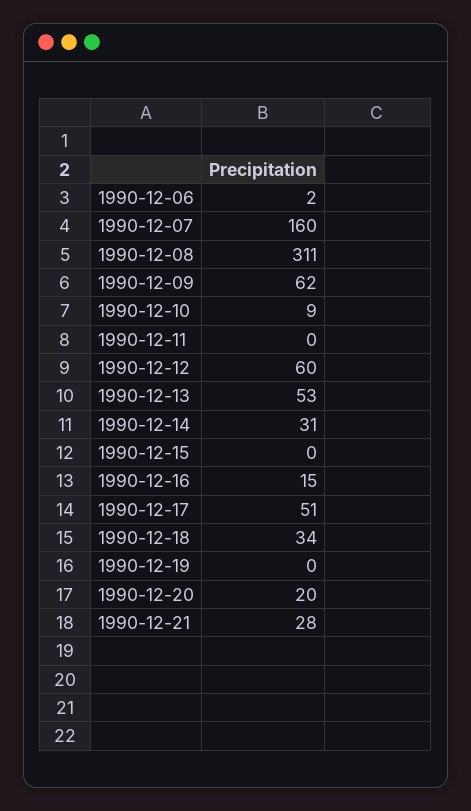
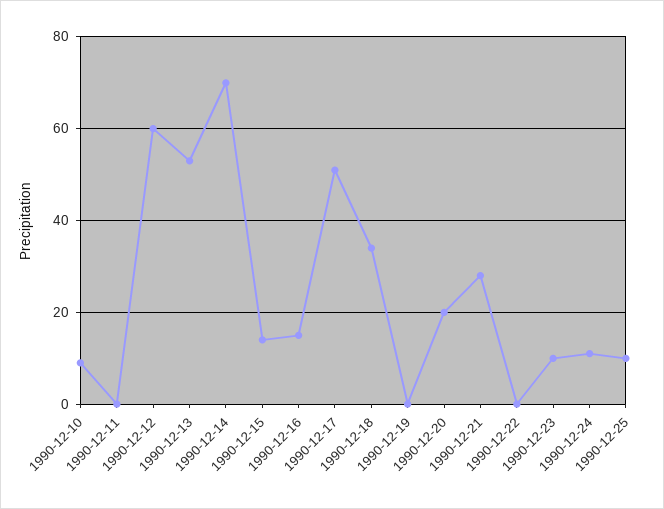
1990-12-06: 2 -> none
1990-12-07: 160 -> none
1990-12-08: 311 -> none
1990-12-09: 62 -> none
1990-12-14: 31 -> 70
1990-12-15: 0 -> 15
1990-12-22: none -> 0
1990-12-23: none -> 10
1990-12-24: none -> 10
1990-12-25: none -> 10

